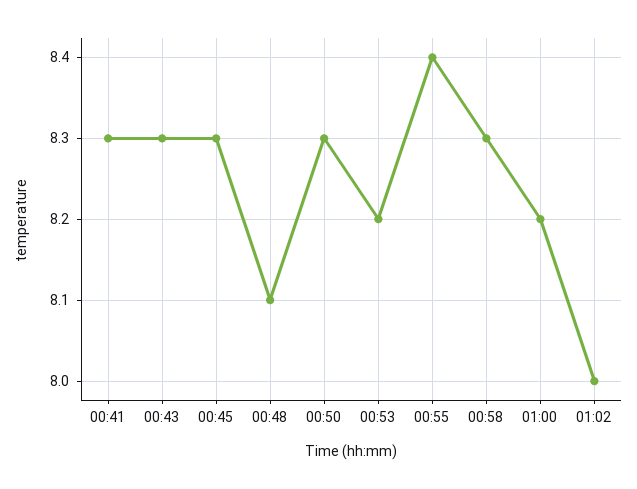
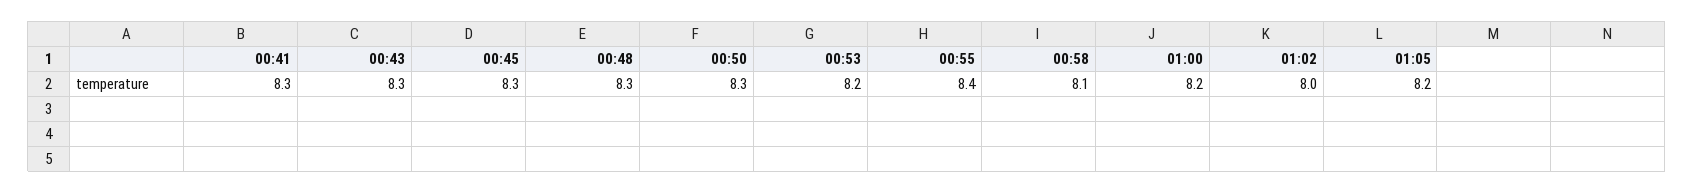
00:48: 8.1 -> 8.3
00:58: 8.3 -> 8.1
01:05: none -> 8.2

